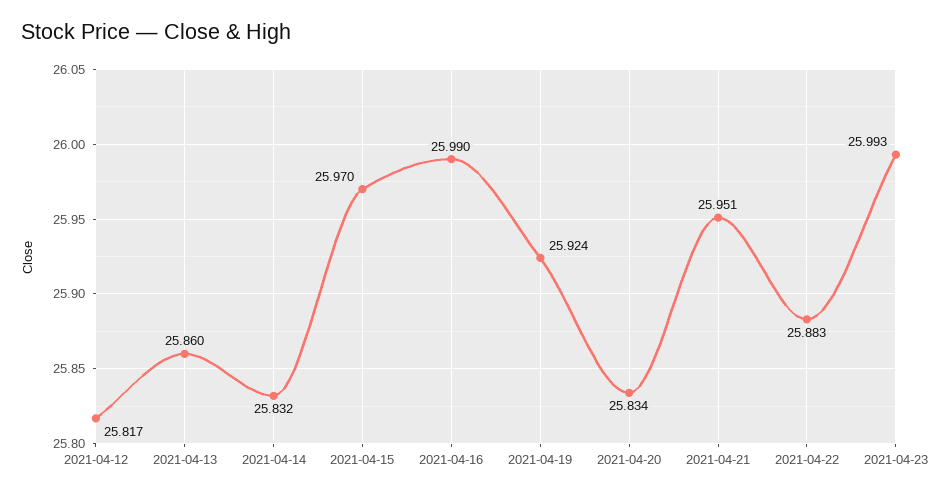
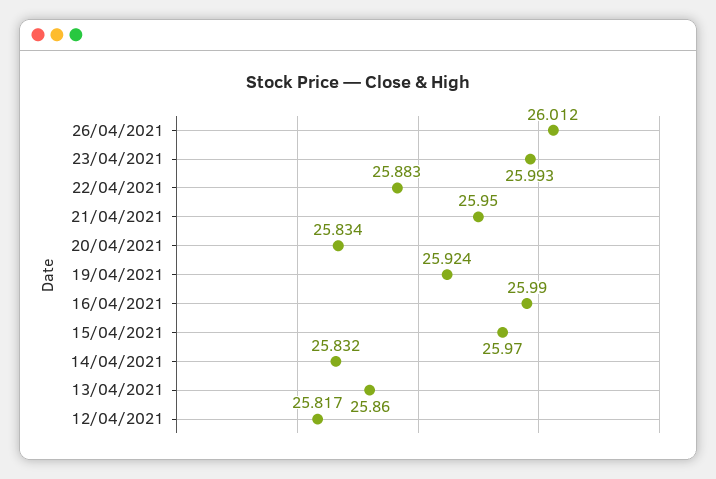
2021-04-21: 25.951 -> 25.95
26/04/2021: none -> 26.012

